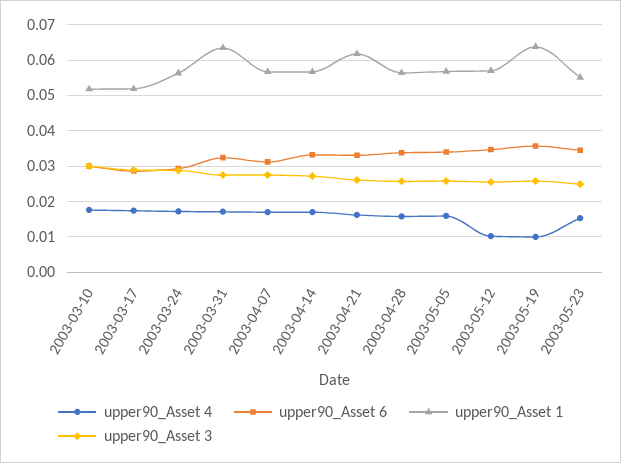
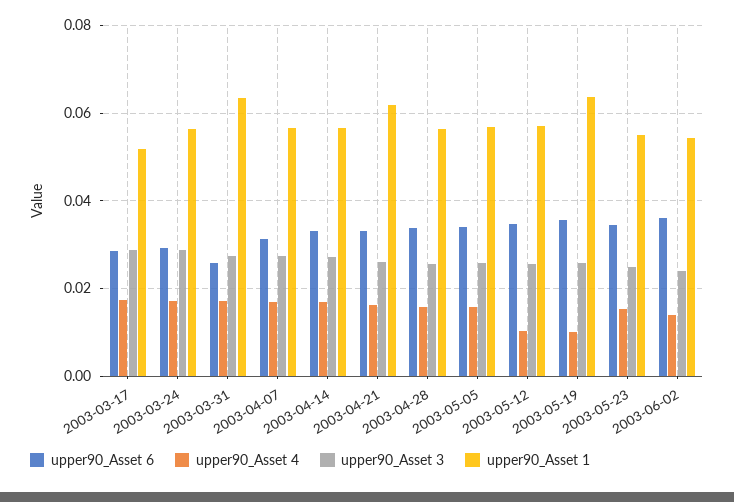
upper90_Asset 4, 2003-03-10: 0.018 -> none
upper90_Asset 6, 2003-03-10: 0.03 -> none
upper90_Asset 1, 2003-03-10: 0.052 -> none
upper90_Asset 3, 2003-03-10: 0.03 -> none
upper90_Asset 6, 2003-03-31: 0.032 -> 0.026
upper90_Asset 6, 2003-06-02: none -> 0.036
upper90_Asset 4, 2003-06-02: none -> 0.014
upper90_Asset 3, 2003-06-02: none -> 0.024
upper90_Asset 1, 2003-06-02: none -> 0.054

